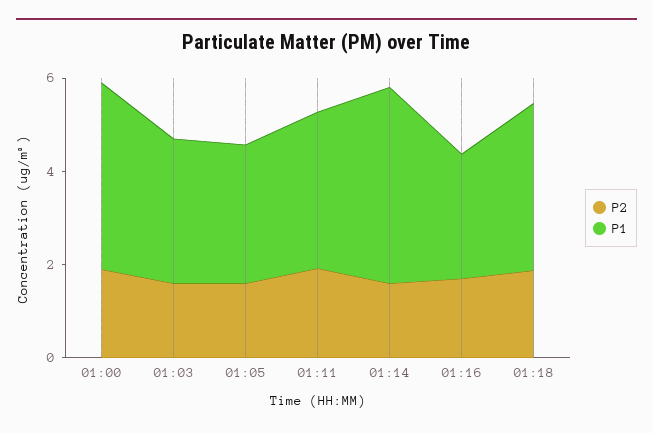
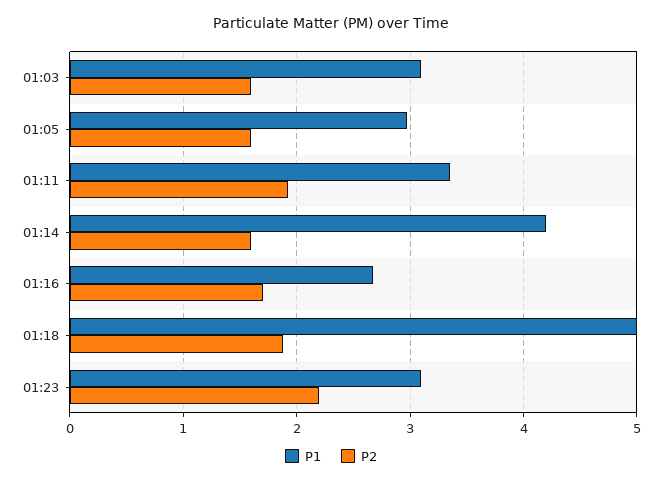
P2, 01:00: 2 -> none
P1, 01:00: 4 -> none
P1, 01:18: 3.5 -> 5
P1, 01:23: none -> 3.1
P2, 01:23: none -> 2.2

